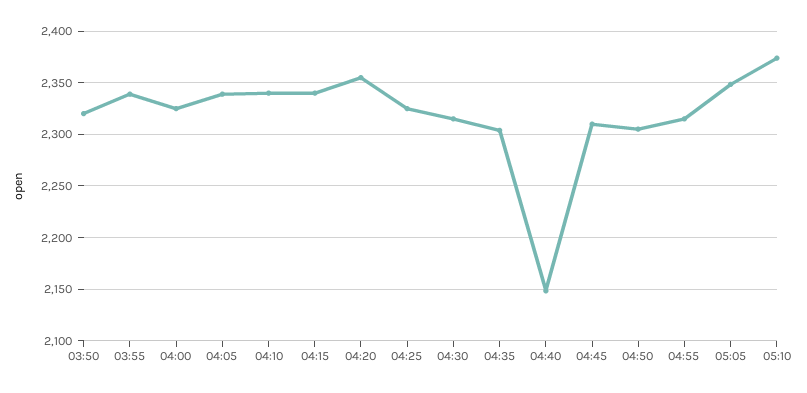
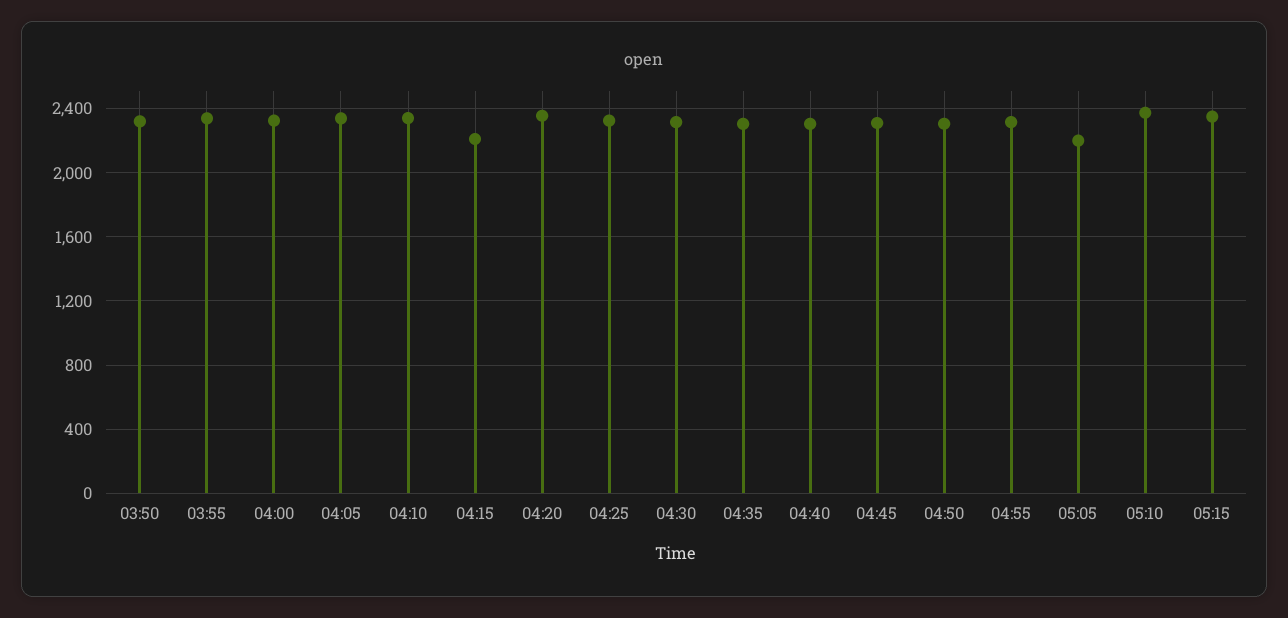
04:15: 2340 -> 2200
04:40: 2150 -> 2300
05:05: 2350 -> 2200
05:15: none -> 2350

